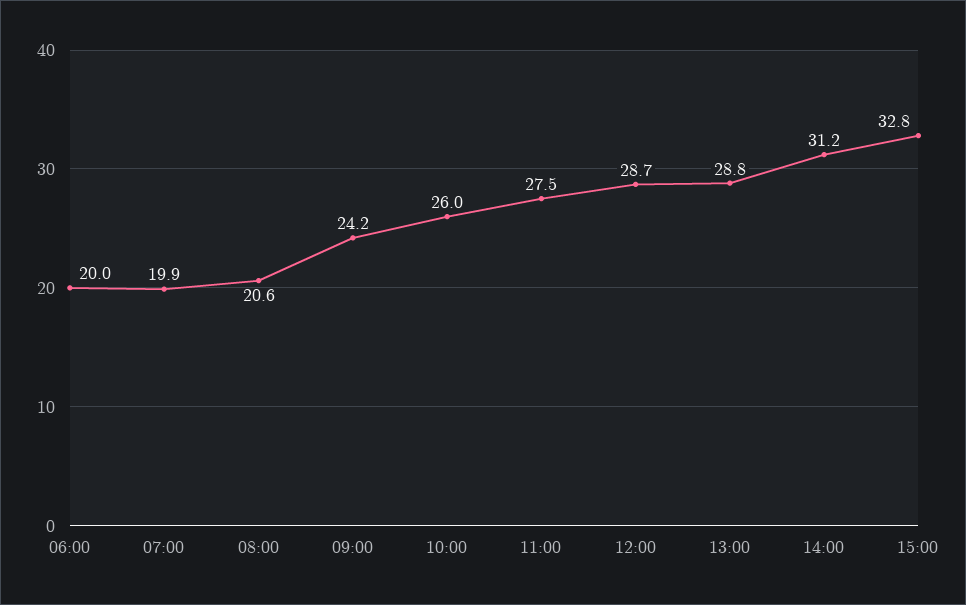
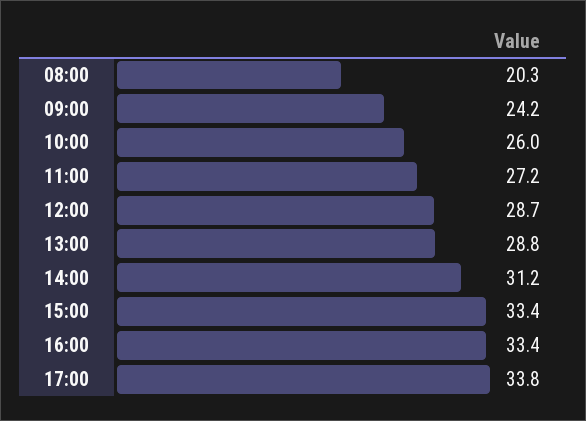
06:00: 20 -> none
07:00: 19.9 -> none
08:00: 20.6 -> 20.3
11:00: 27.5 -> 27.2
15:00: 32.8 -> 33.4
16:00: none -> 33.4
17:00: none -> 33.8

